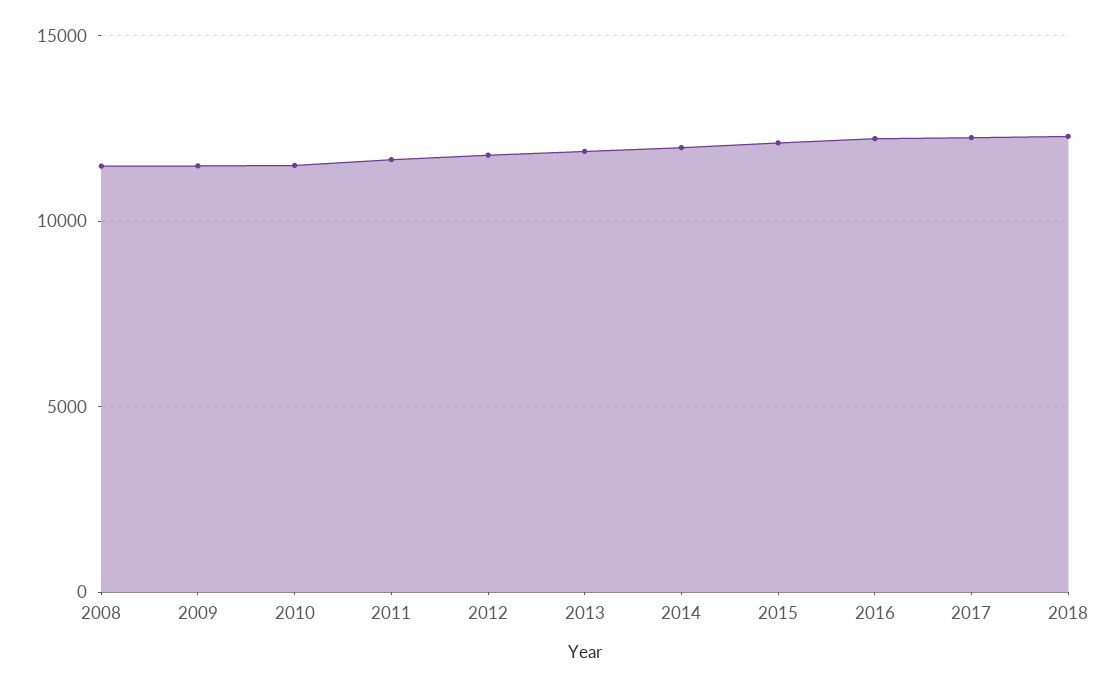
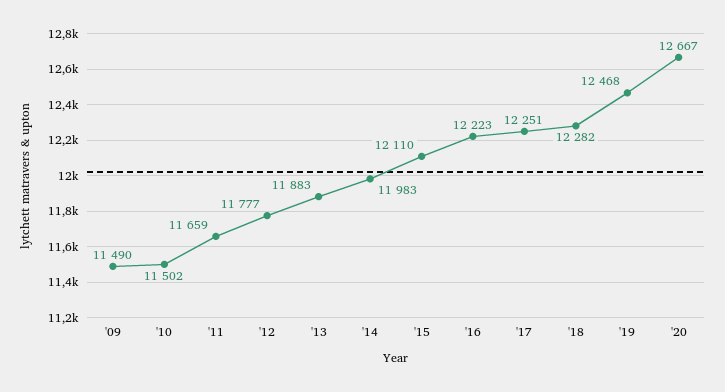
2008: 11500 -> none
'19: none -> 12468
'20: none -> 12667

